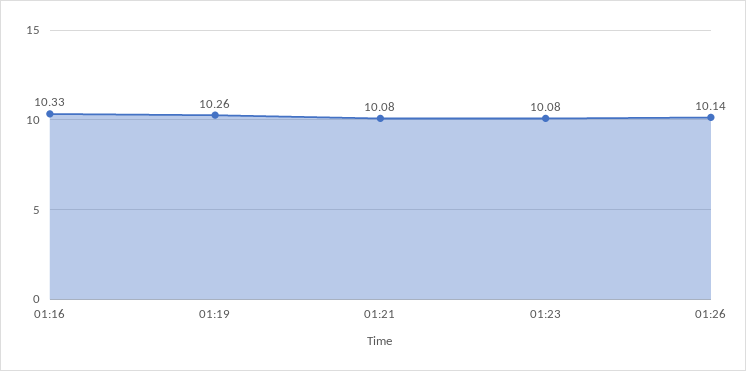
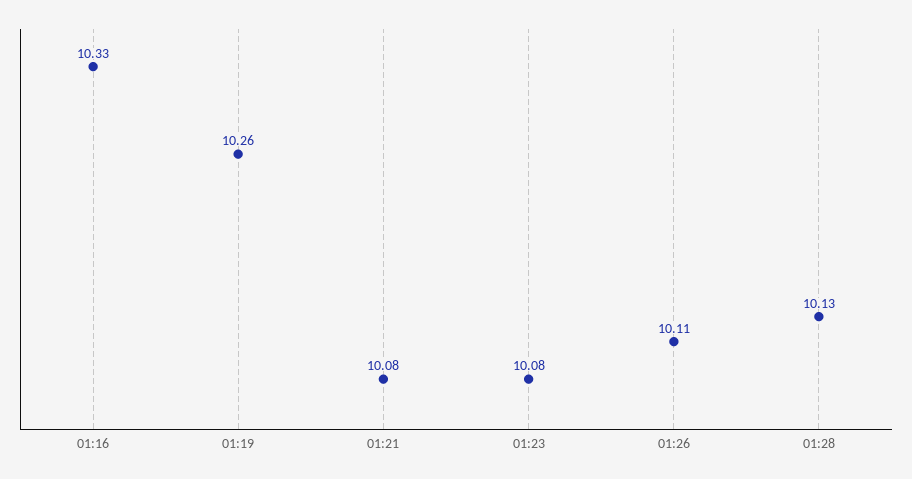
01:26: 10.14 -> 10.11
01:28: none -> 10.13

